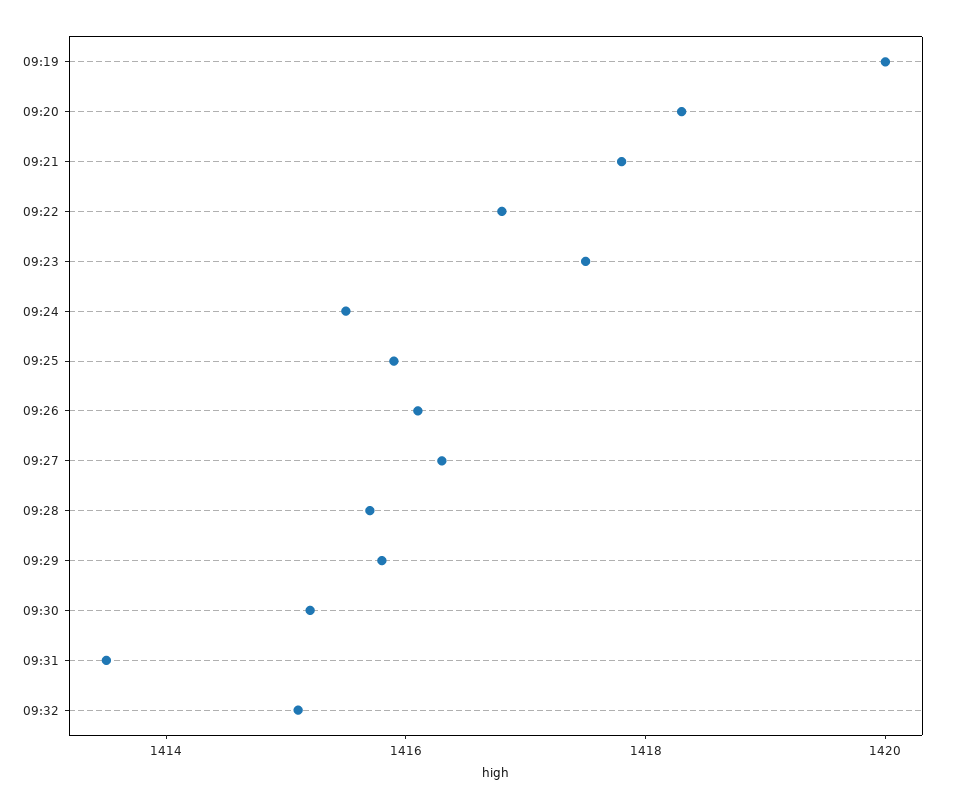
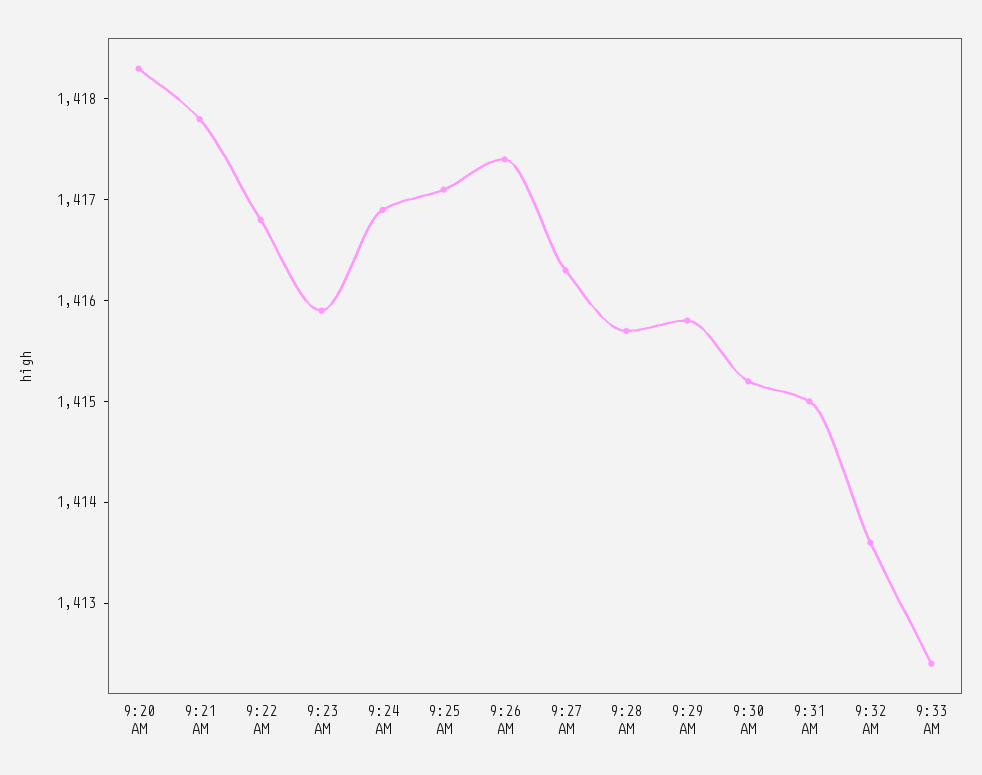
09:19: 1420 -> none
09:23: 1417.5 -> 1415.9
09:24: 1415.5 -> 1416.9
09:25: 1416 -> 1417.1
09:26: 1416 -> 1417.4
09:31: 1413.5 -> 1415
09:32: 1415 -> 1413.6
9:33 AM: none -> 1412.4

